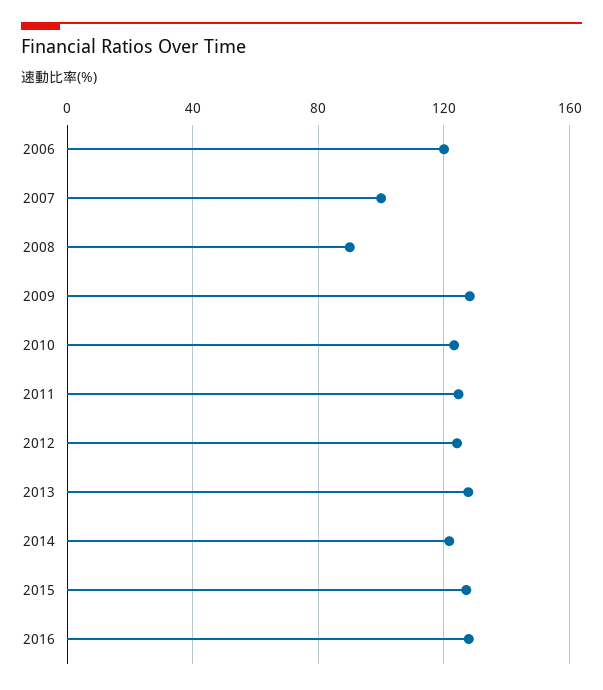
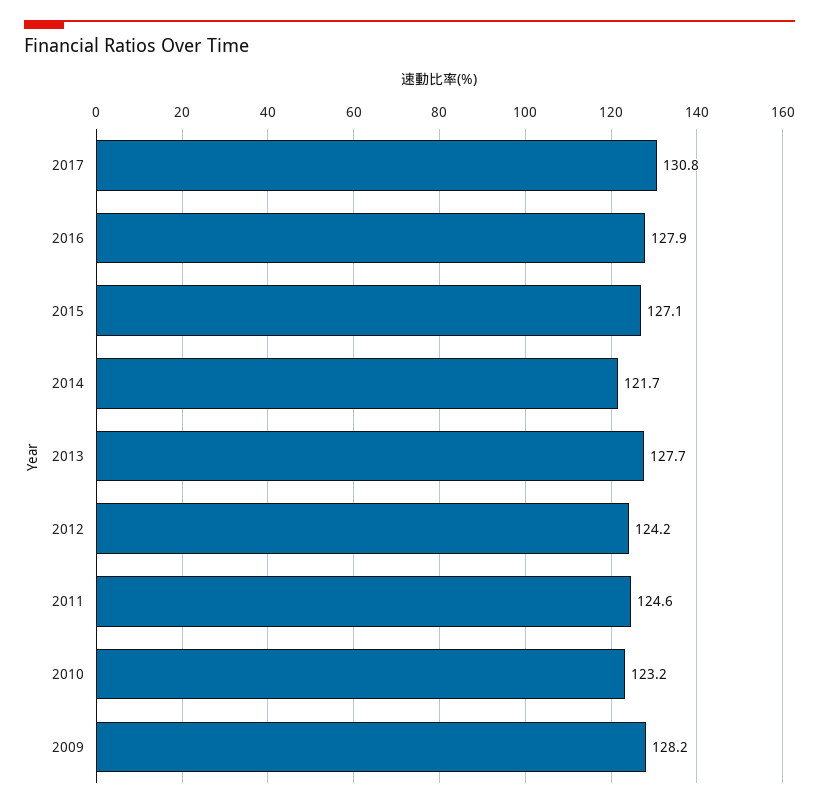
2006: 120 -> none
2007: 100 -> none
2008: 90 -> none
2017: none -> 130.8

